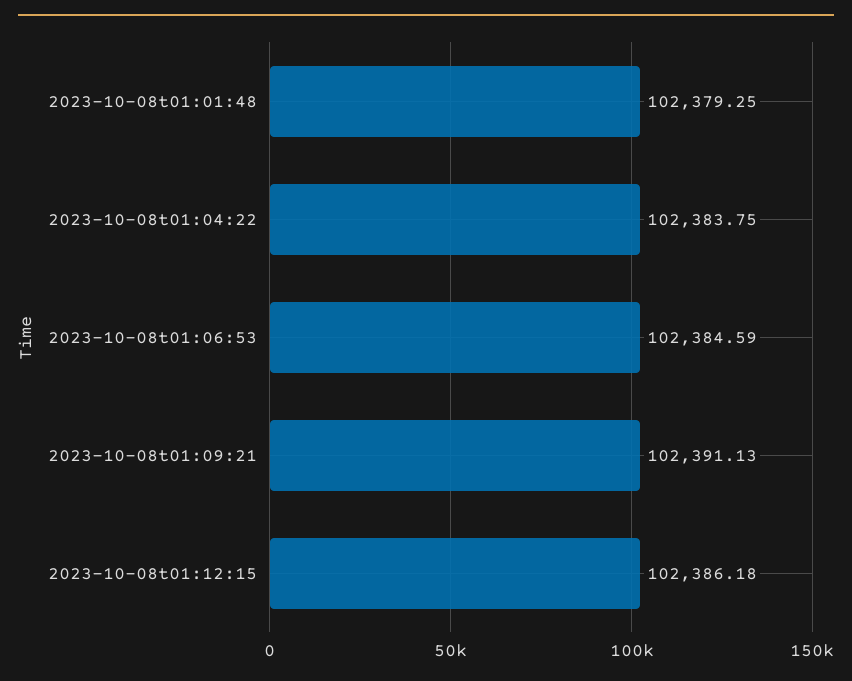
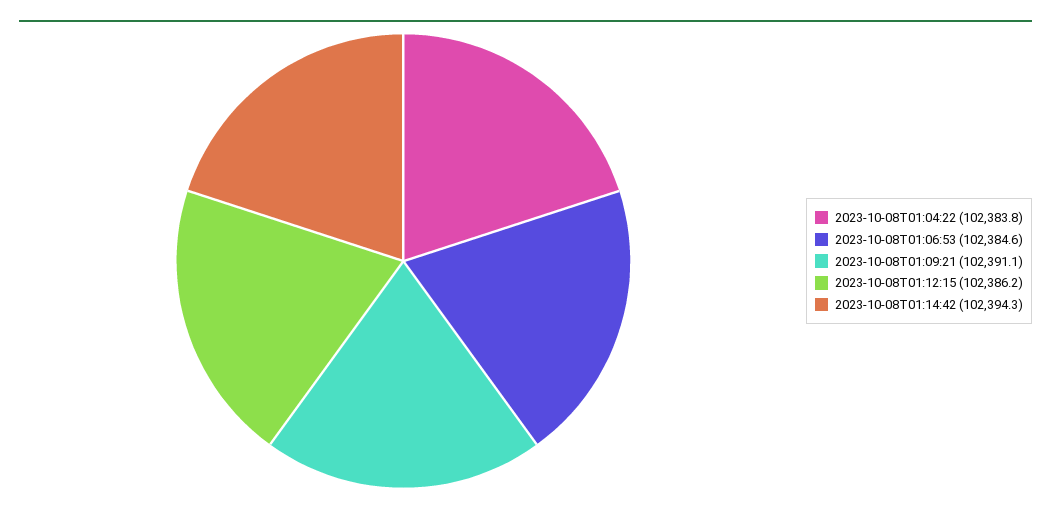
2023-10-08t01:01:48: 102379.25 -> none
2023-10-08T01:14:42: none -> 102394.3

